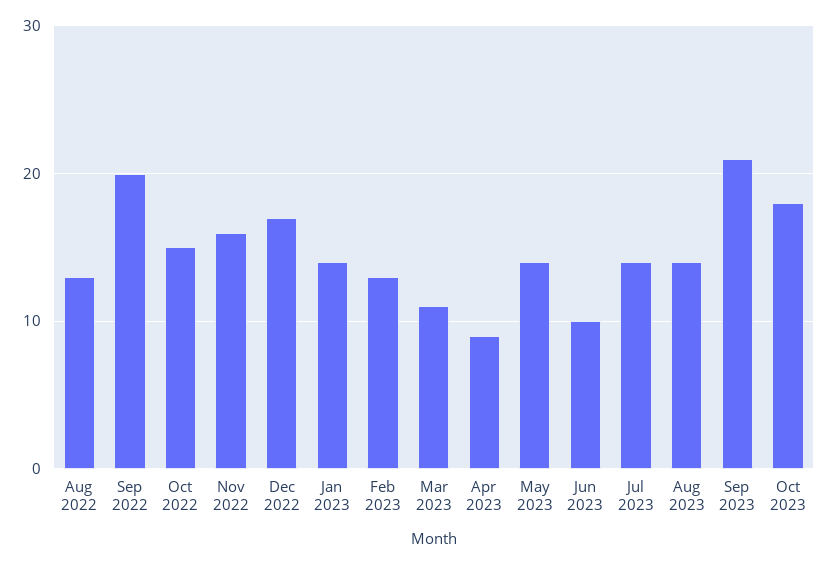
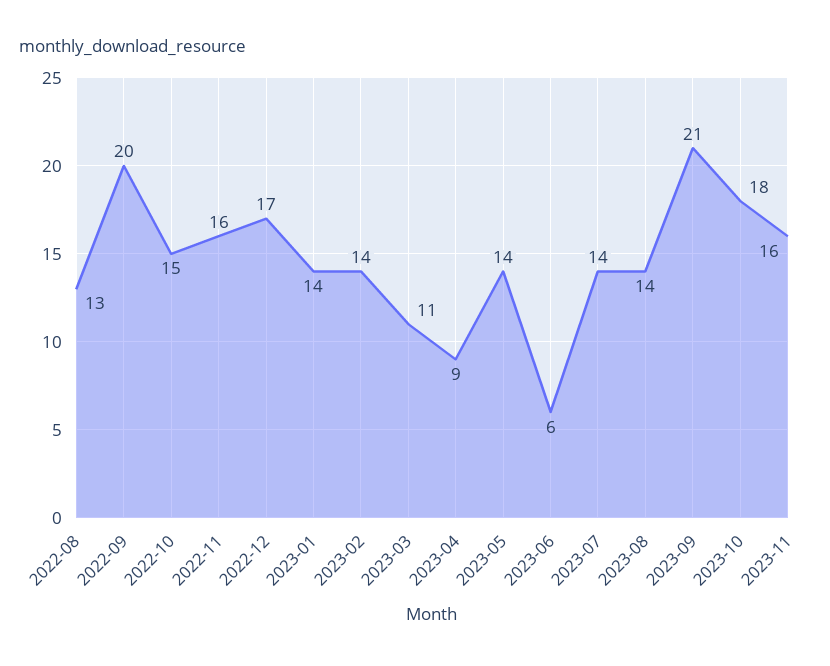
Feb 2023: 13 -> 14
Jun 2023: 10 -> 6
2023-11: none -> 16

